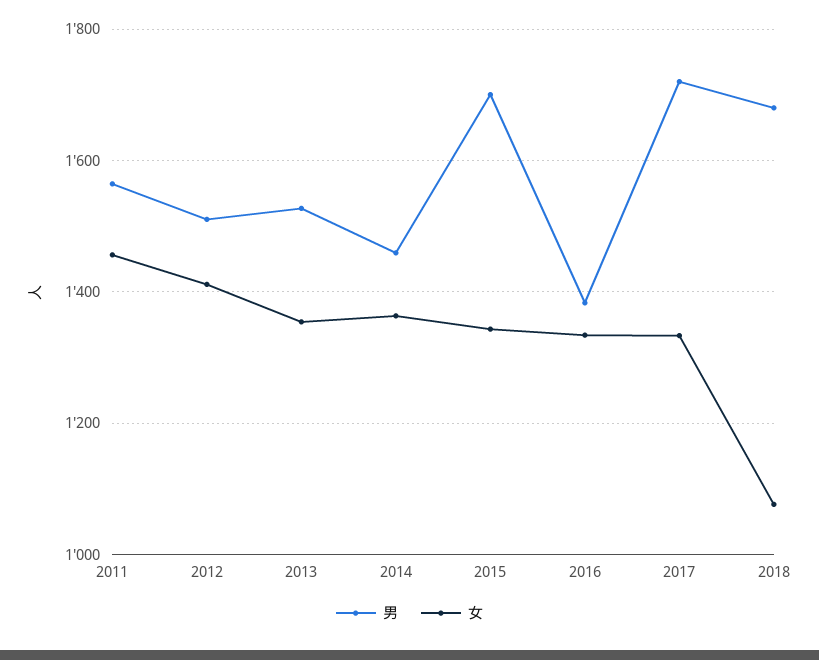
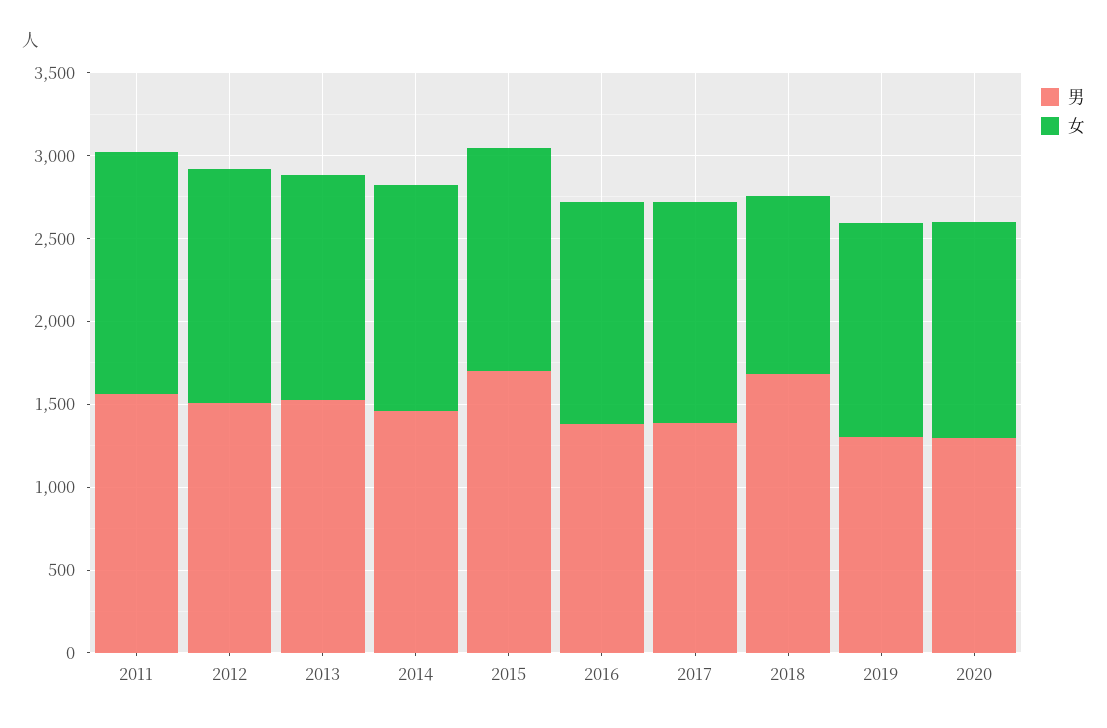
男, 2017: 1720 -> 1400
男, 2019: none -> 1300
女, 2019: none -> 1300
男, 2020: none -> 1300
女, 2020: none -> 1300

